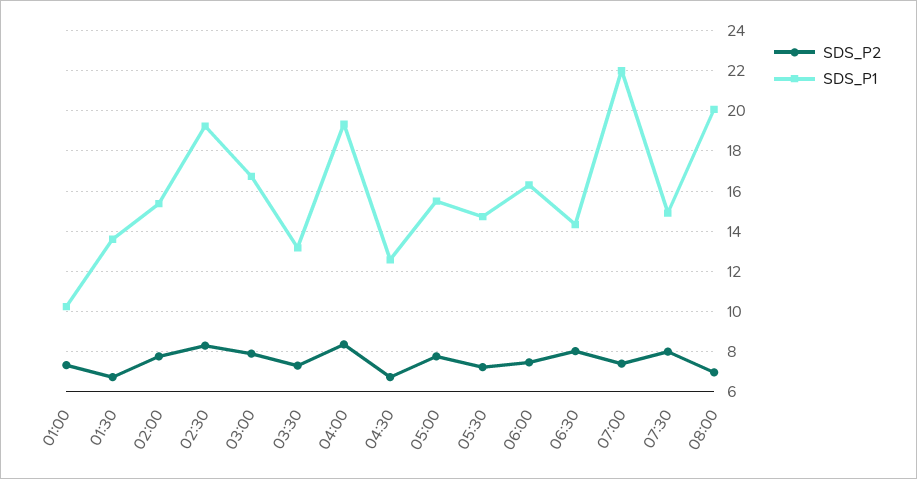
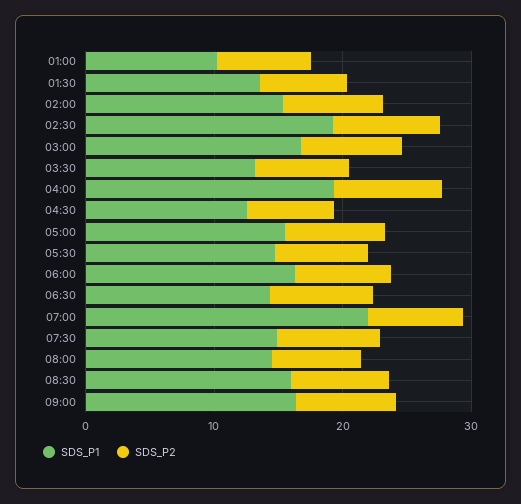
SDS_P1, 08:00: 20 -> 14
SDS_P1, 08:30: none -> 16
SDS_P2, 08:30: none -> 8
SDS_P1, 09:00: none -> 16
SDS_P2, 09:00: none -> 8

